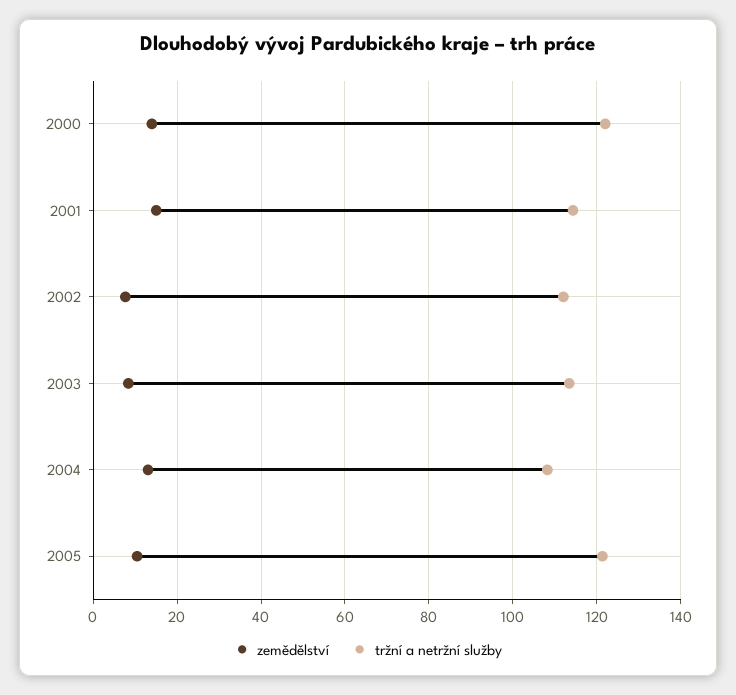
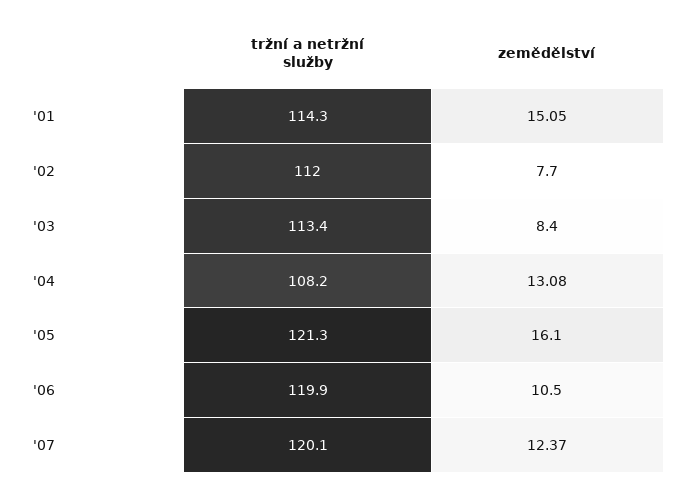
zemědělství, 2000: 14 -> none
tržní a netržní služby, 2000: 122 -> none
zemědělství, 2005: 10 -> 16.1
tržní a netržní služby, '06: none -> 119.9
zemědělství, '06: none -> 10.5
tržní a netržní služby, '07: none -> 120.1
zemědělství, '07: none -> 12.37

